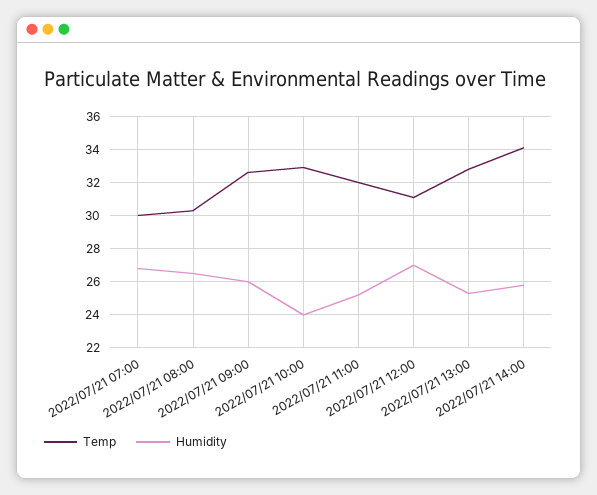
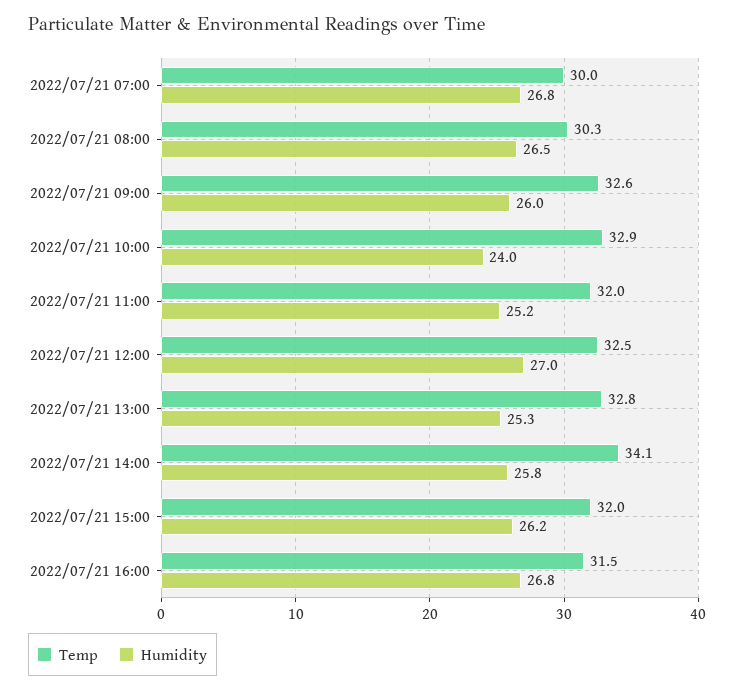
Temp, 2022/07/21 12:00: 31 -> 32.5
Temp, 2022/07/21 15:00: none -> 32
Humidity, 2022/07/21 15:00: none -> 26.2
Temp, 2022/07/21 16:00: none -> 31.5
Humidity, 2022/07/21 16:00: none -> 26.8

